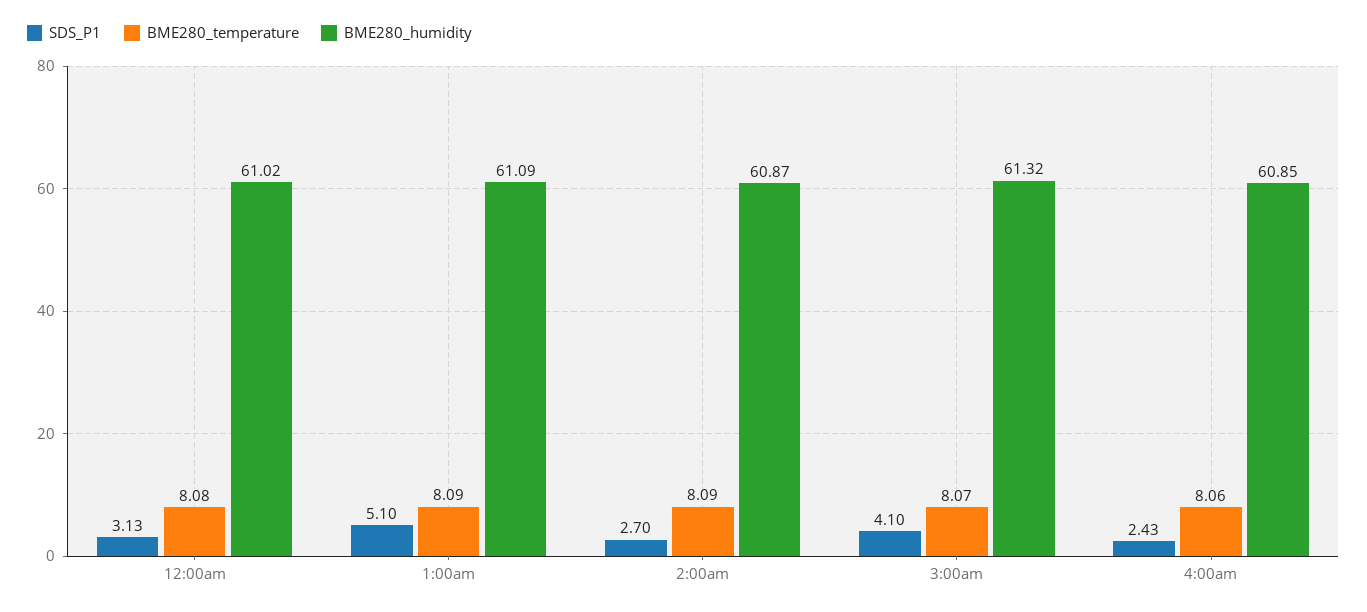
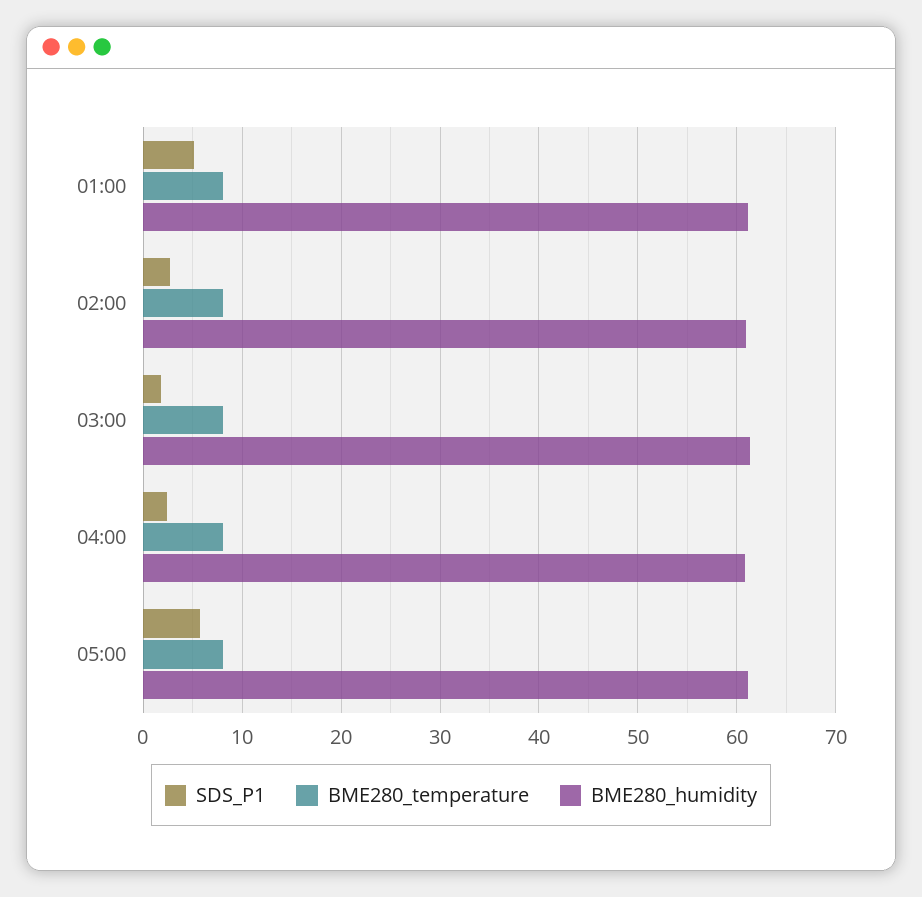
SDS_P1, 12:00am: 3.13 -> none
BME280_temperature, 12:00am: 8.08 -> none
BME280_humidity, 12:00am: 61.02 -> none
SDS_P1, 3:00am: 4.1 -> 2
SDS_P1, 05:00: none -> 6
BME280_temperature, 05:00: none -> 8
BME280_humidity, 05:00: none -> 61

